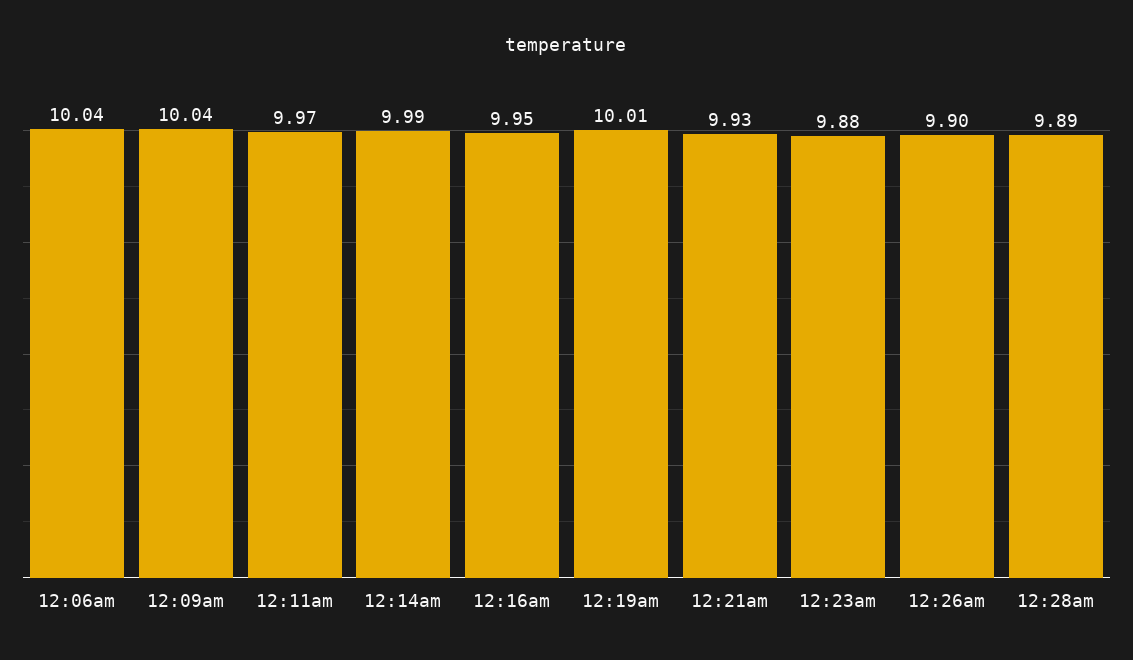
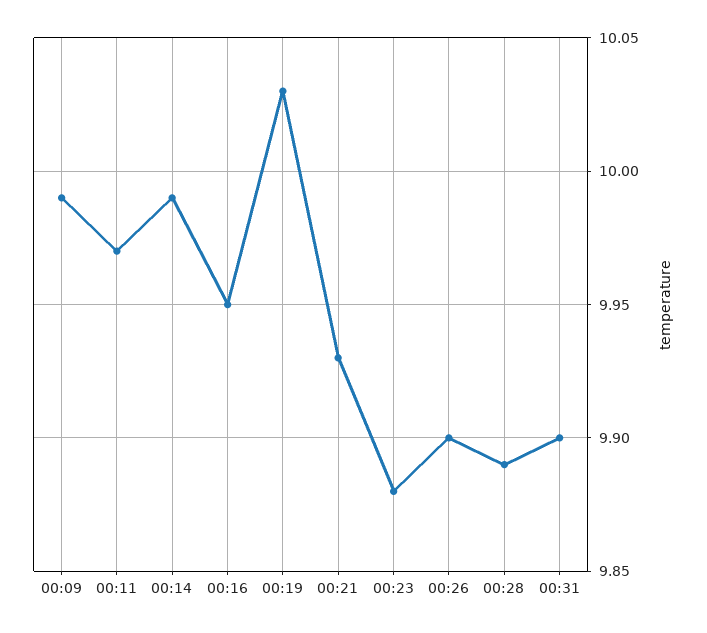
12:06am: 10.04 -> none
12:09am: 10.04 -> 9.99
12:19am: 10.01 -> 10.03
00:31: none -> 9.9

